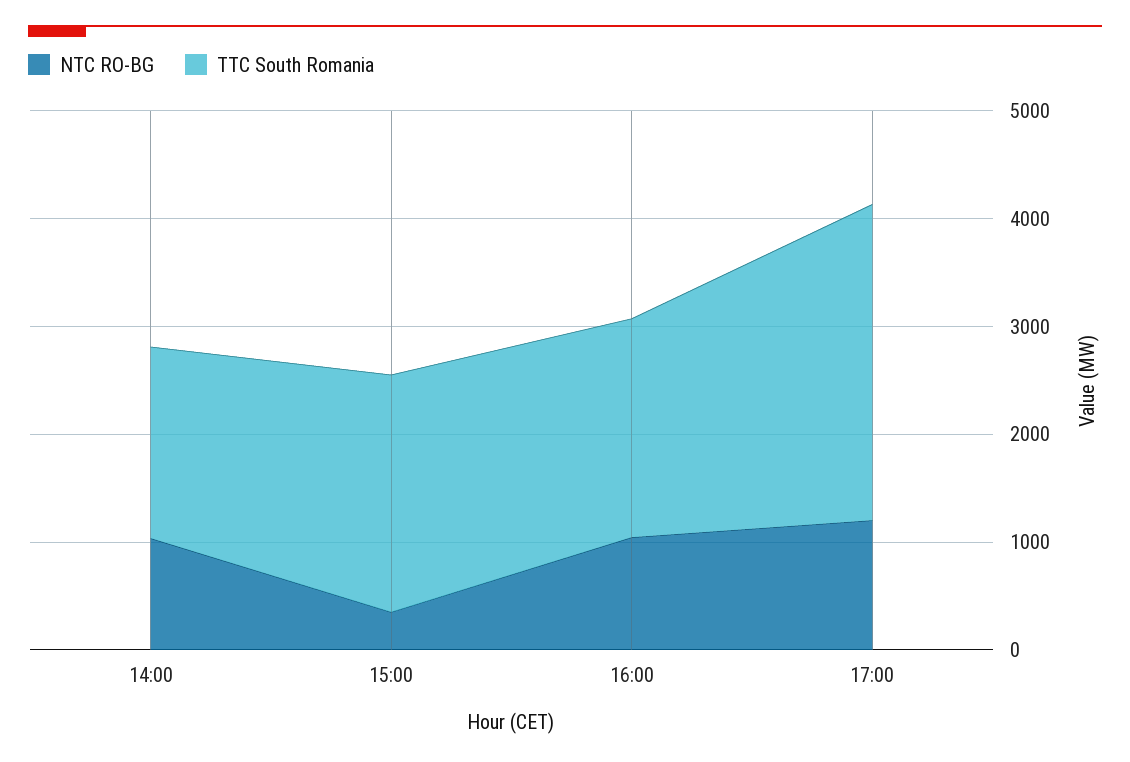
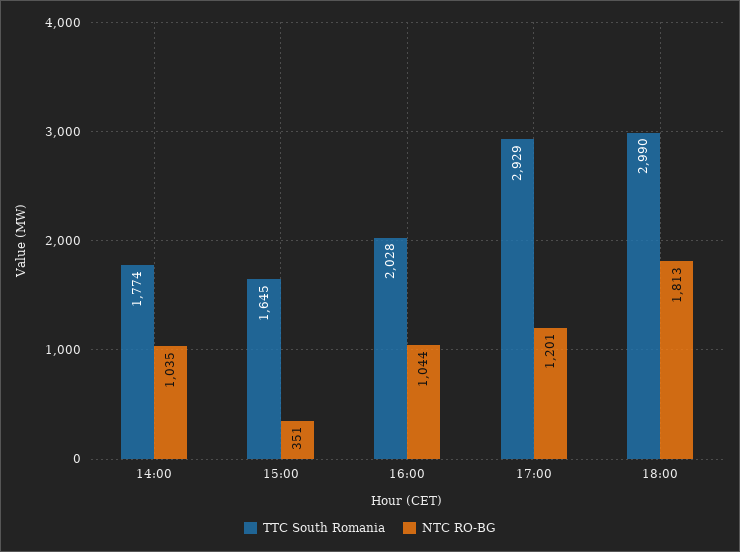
TTC South Romania, 15:00: 2200 -> 1645
TTC South Romania, 18:00: none -> 2990
NTC RO-BG, 18:00: none -> 1813

